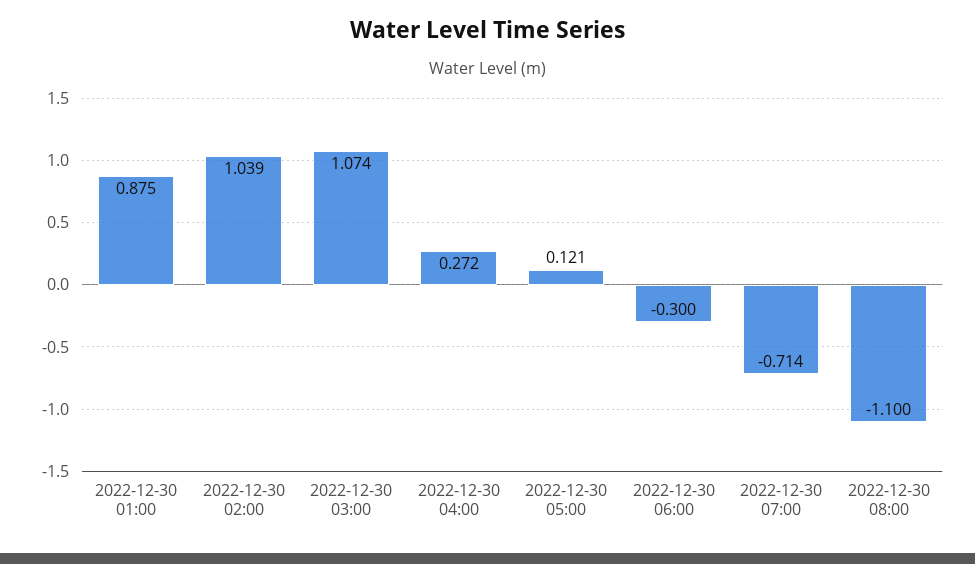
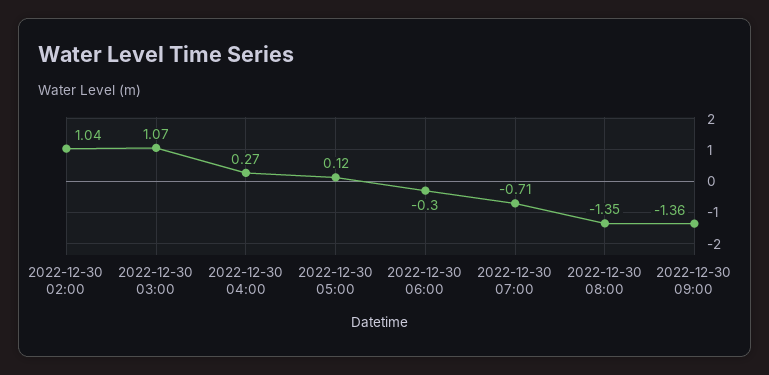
2022-12-30 01:00: 0.875 -> none
2022-12-30 08:00: -1.1 -> -1.35
2022-12-30 09:00: none -> -1.36

